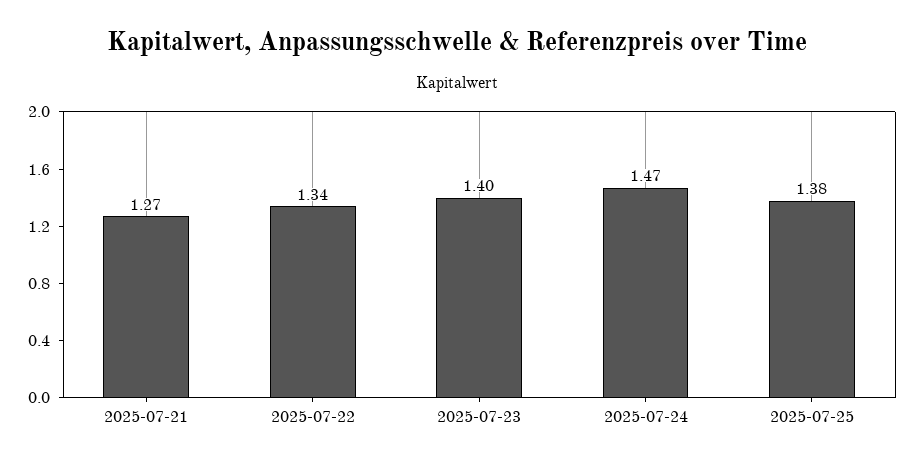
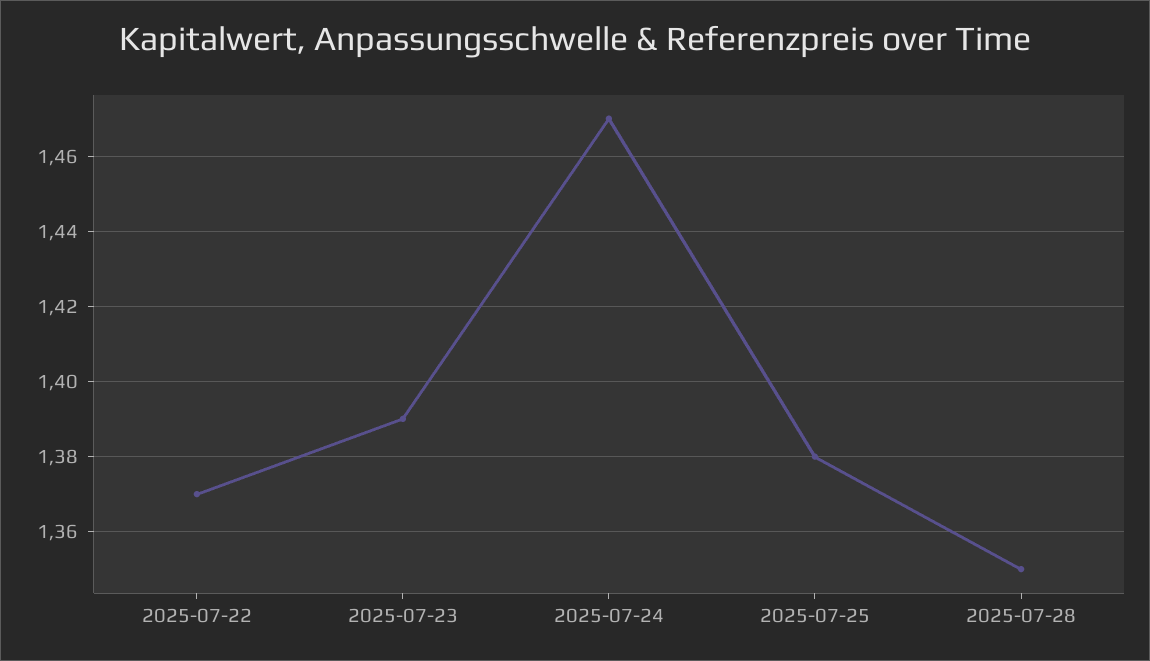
2025-07-21: 1.27 -> none
2025-07-22: 1.34 -> 1.37
2025-07-23: 1.4 -> 1.39
2025-07-28: none -> 1.35

